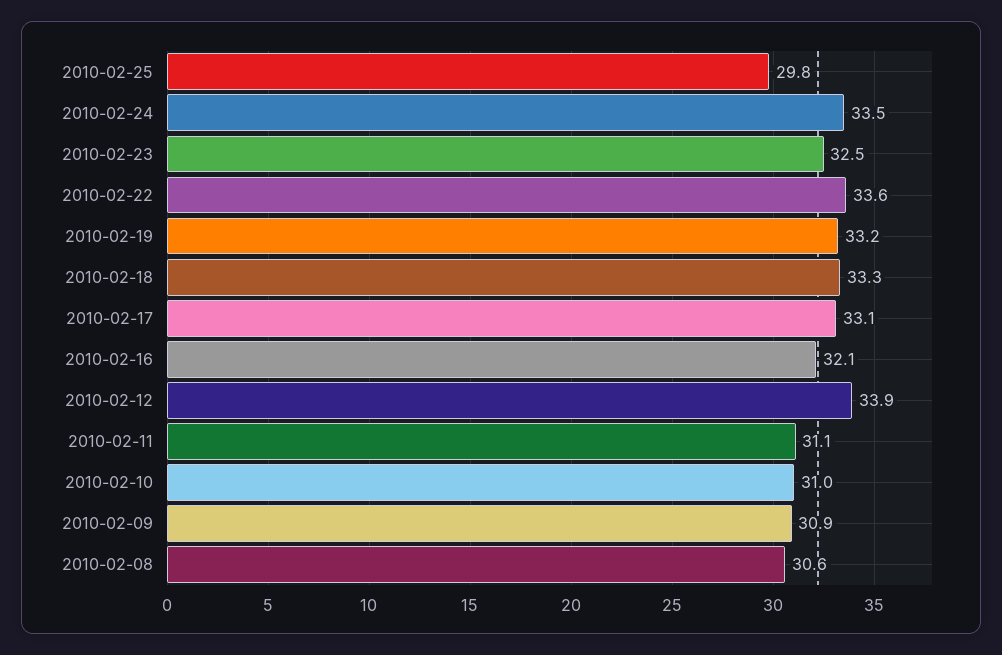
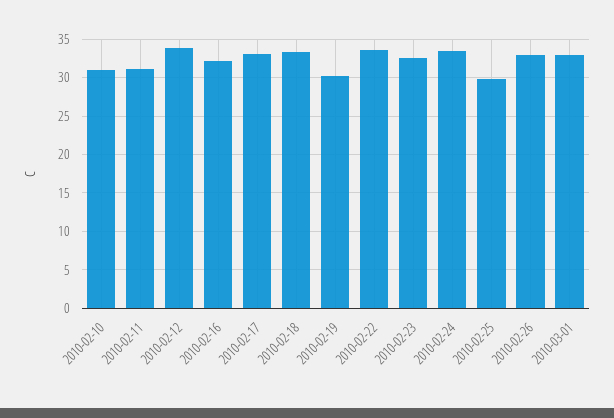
2010-02-19: 33.2 -> 30
2010-02-09: 30.9 -> none
2010-02-08: 30.6 -> none
2010-02-26: none -> 33
2010-03-01: none -> 33

